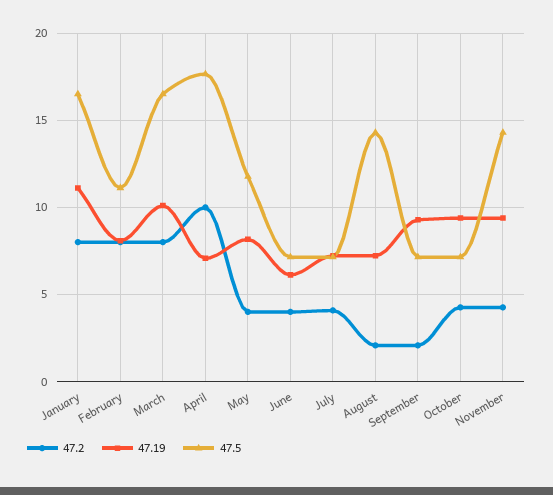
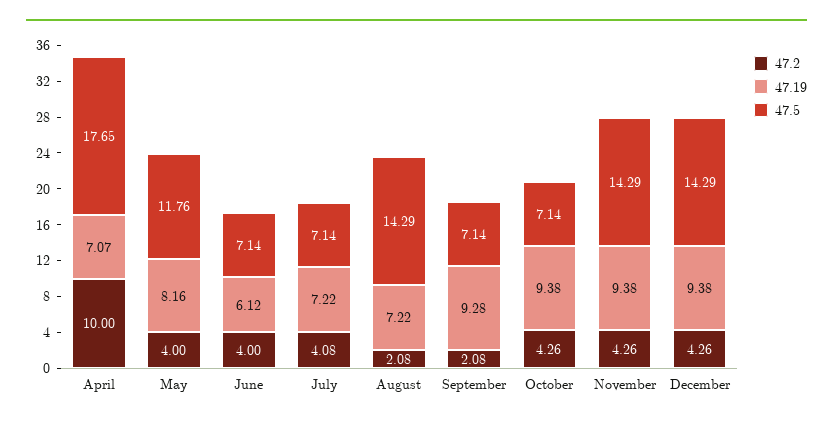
47.2, January: 8 -> none
47.19, January: 11 -> none
47.5, January: 16.5 -> none
47.2, February: 8 -> none
47.19, February: 8 -> none
47.5, February: 11 -> none
47.2, March: 8 -> none
47.19, March: 10 -> none
47.5, March: 16.5 -> none
47.2, December: none -> 4.26
47.19, December: none -> 9.38
47.5, December: none -> 14.29

